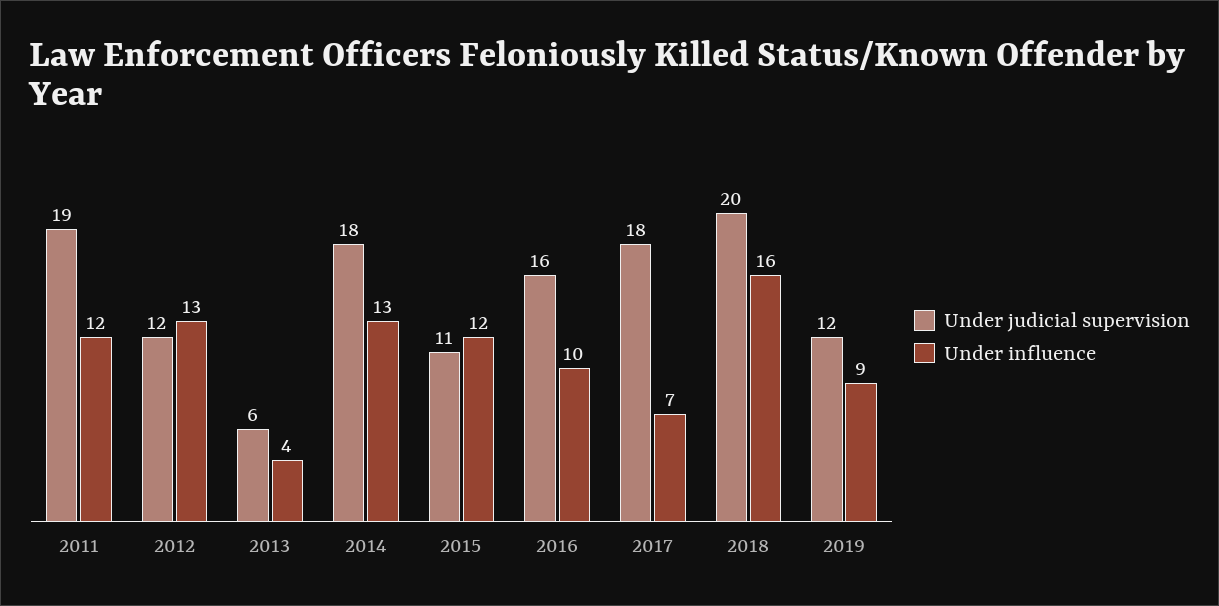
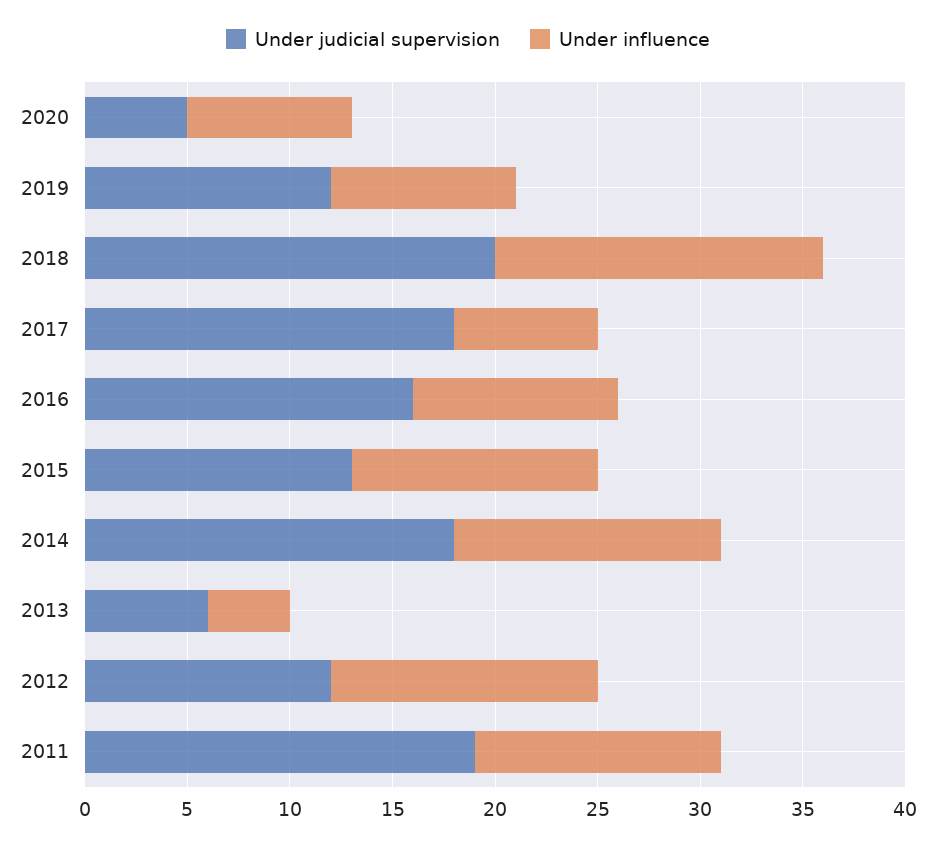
Under judicial supervision, 2015: 11 -> 13
Under judicial supervision, 2020: none -> 5
Under influence, 2020: none -> 8

